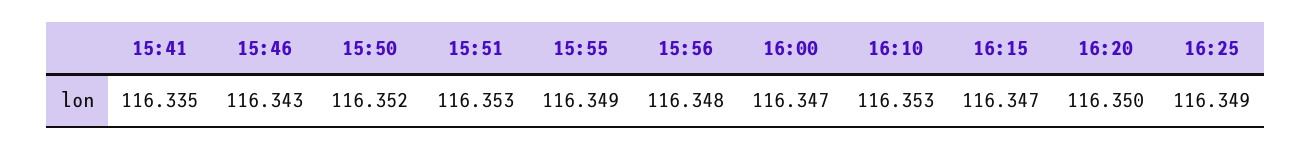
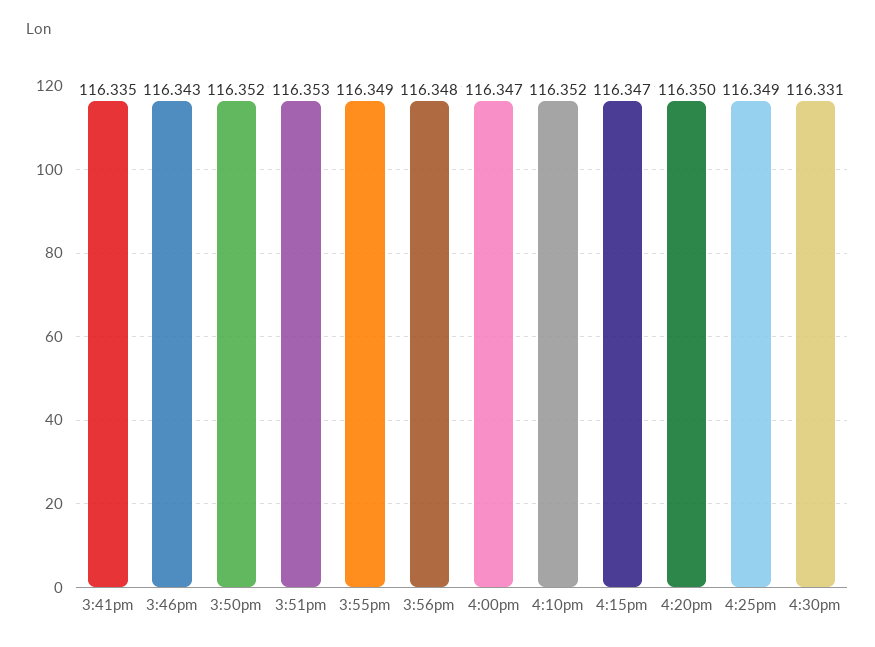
16:10: 116.353 -> 116.352
4:30pm: none -> 116.331

